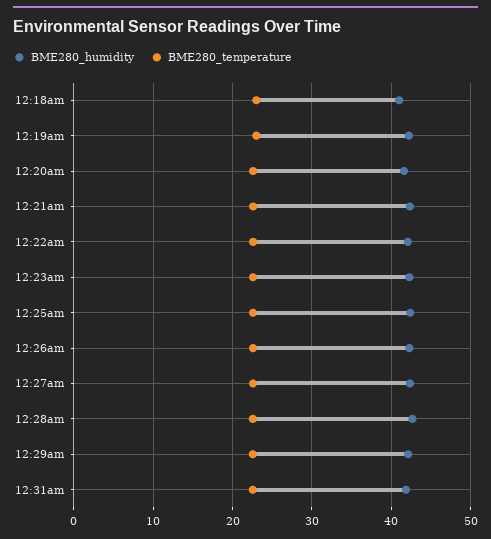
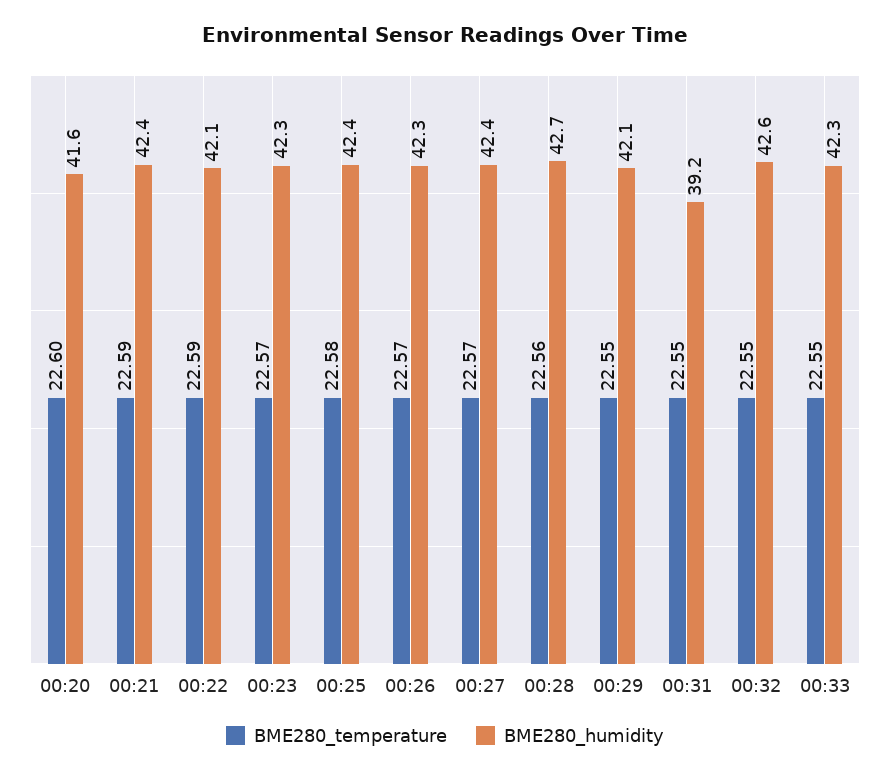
BME280_humidity, 12:18am: 41 -> none
BME280_temperature, 12:18am: 23 -> none
BME280_humidity, 12:19am: 42 -> none
BME280_temperature, 12:19am: 23 -> none
BME280_humidity, 12:31am: 42 -> 39.2
BME280_temperature, 00:32: none -> 22.55
BME280_humidity, 00:32: none -> 42.6
BME280_temperature, 00:33: none -> 22.55
BME280_humidity, 00:33: none -> 42.3

